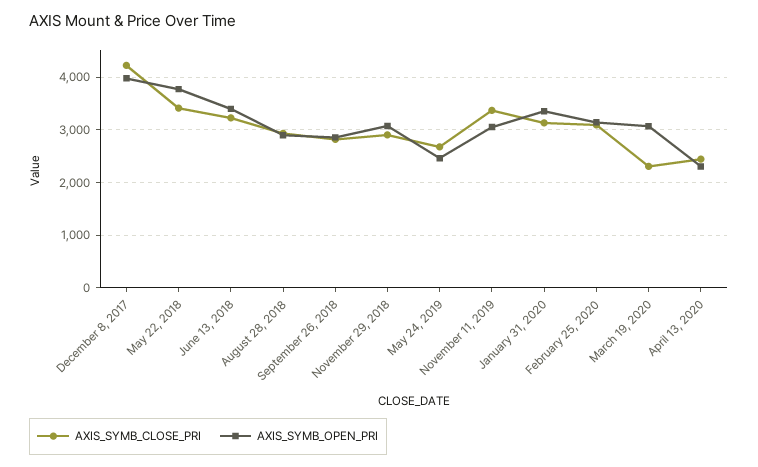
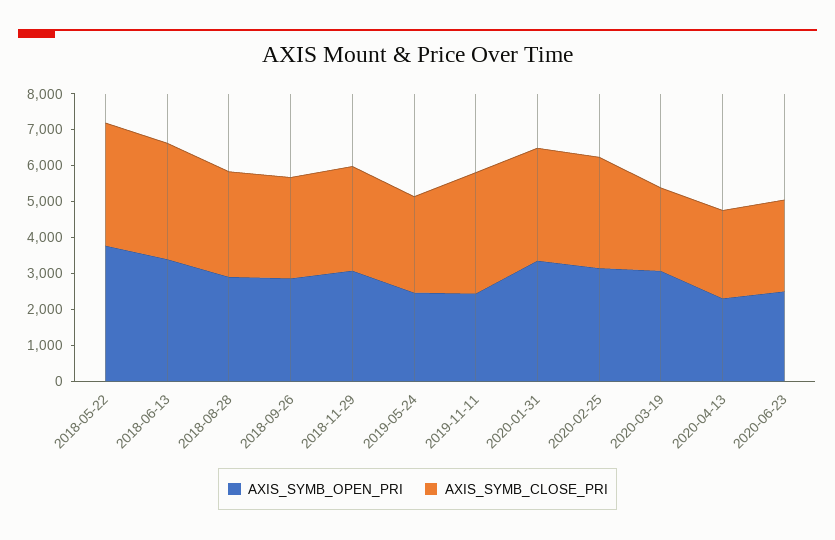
AXIS_SYMB_CLOSE_PRI, December 8, 2017: 4200 -> none
AXIS_SYMB_OPEN_PRI, December 8, 2017: 4000 -> none
AXIS_SYMB_OPEN_PRI, November 11, 2019: 3000 -> 2500
AXIS_SYMB_OPEN_PRI, 2020-06-23: none -> 2500
AXIS_SYMB_CLOSE_PRI, 2020-06-23: none -> 2500

